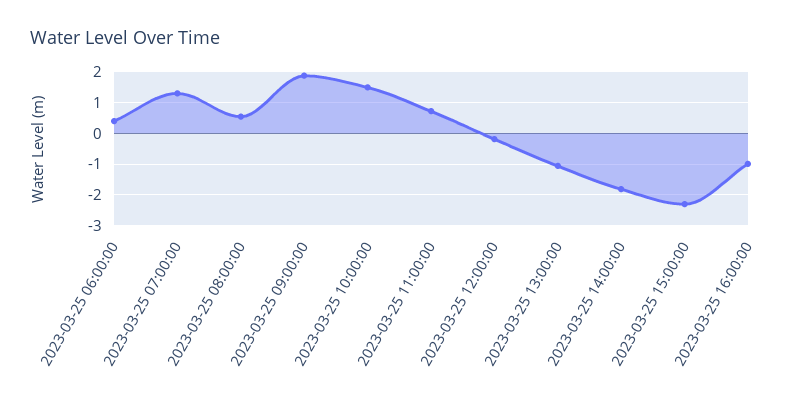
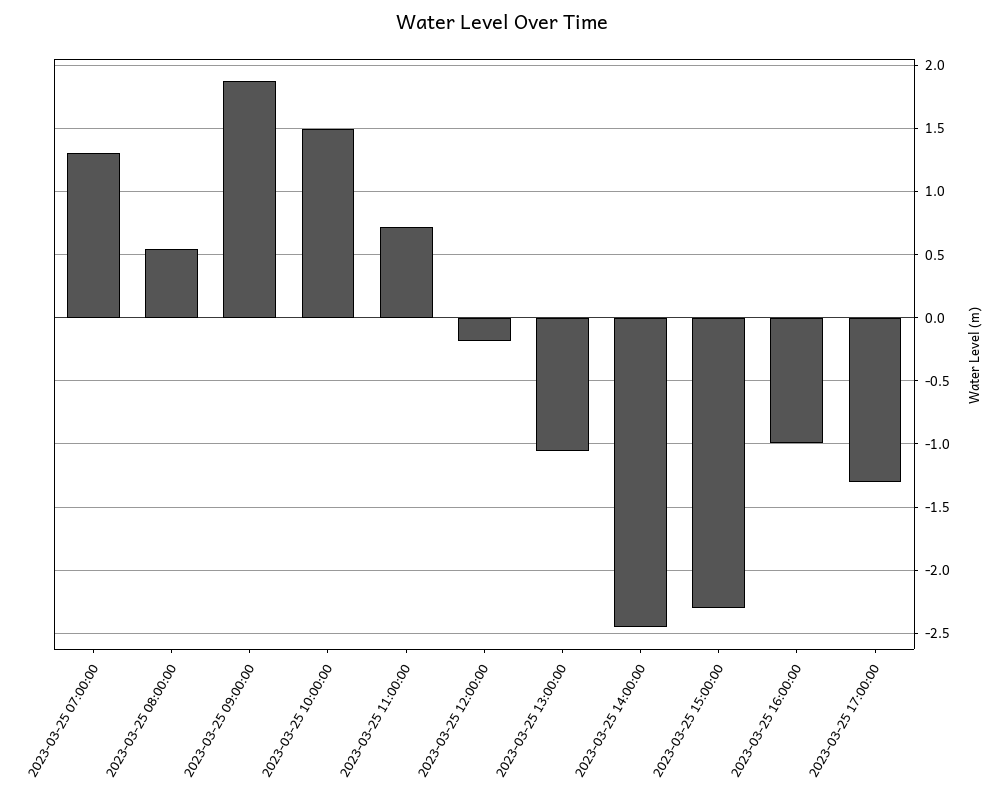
2023-03-25 06:00:00: 0.4 -> none
2023-03-25 14:00:00: -1.8 -> -2.45
2023-03-25 17:00:00: none -> -1.3

